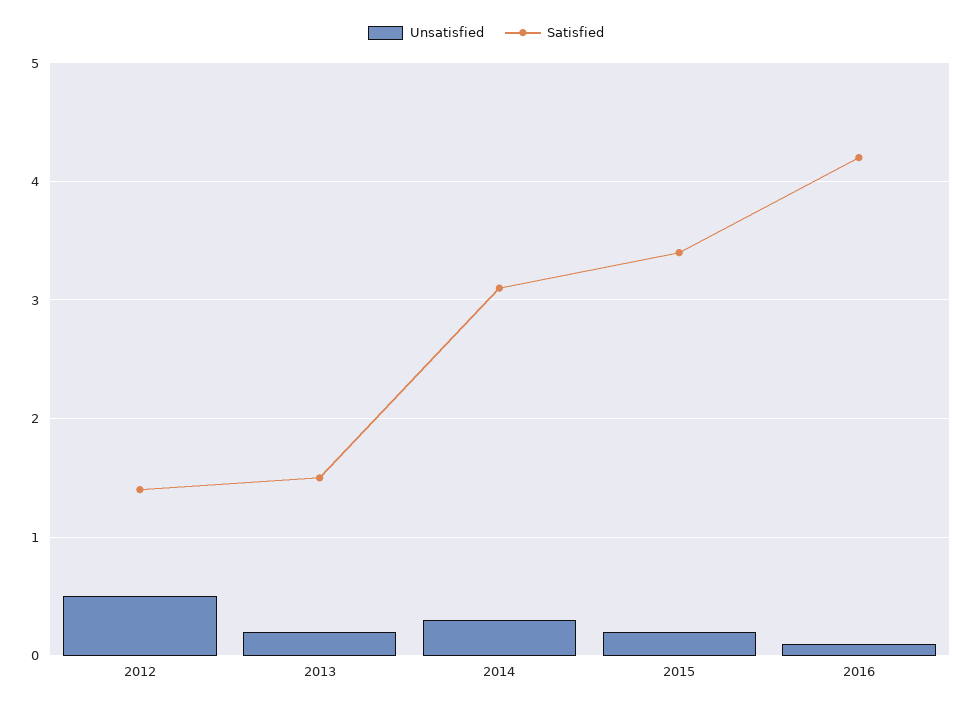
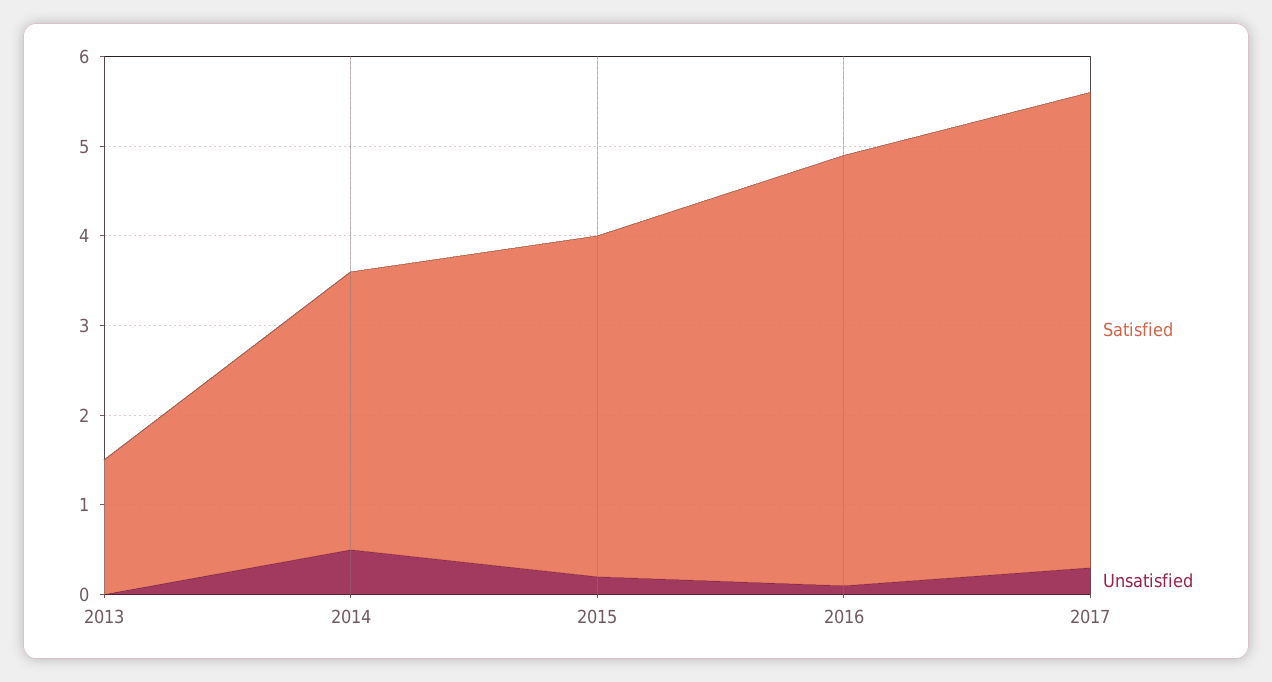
Unsatisfied, 2012: 0.5 -> none
Satisfied, 2012: 1.4 -> none
Unsatisfied, 2013: 0.2 -> 0
Unsatisfied, 2014: 0.3 -> 0.5
Satisfied, 2015: 3.4 -> 3.8
Satisfied, 2016: 4.2 -> 4.8
Satisfied, 2017: none -> 5.3
Unsatisfied, 2017: none -> 0.3

